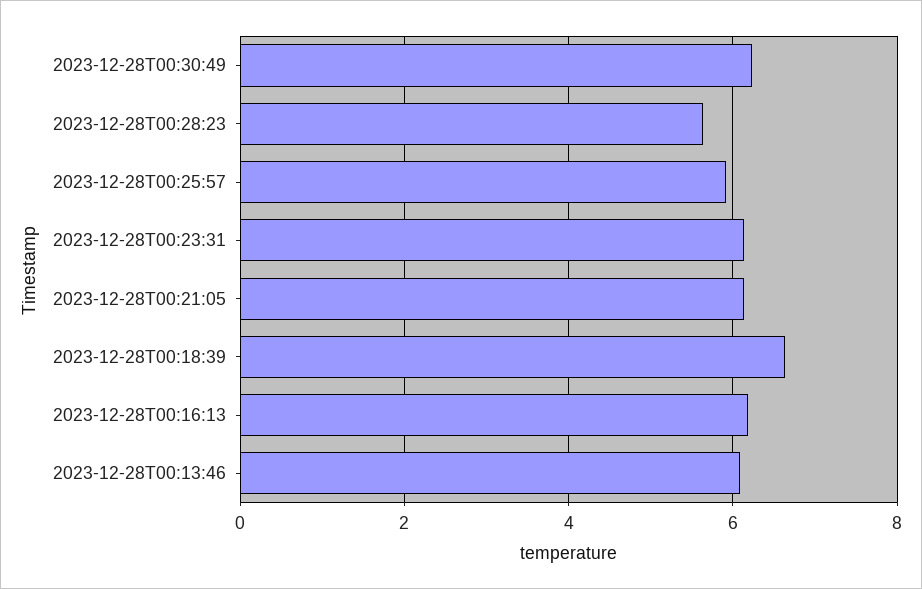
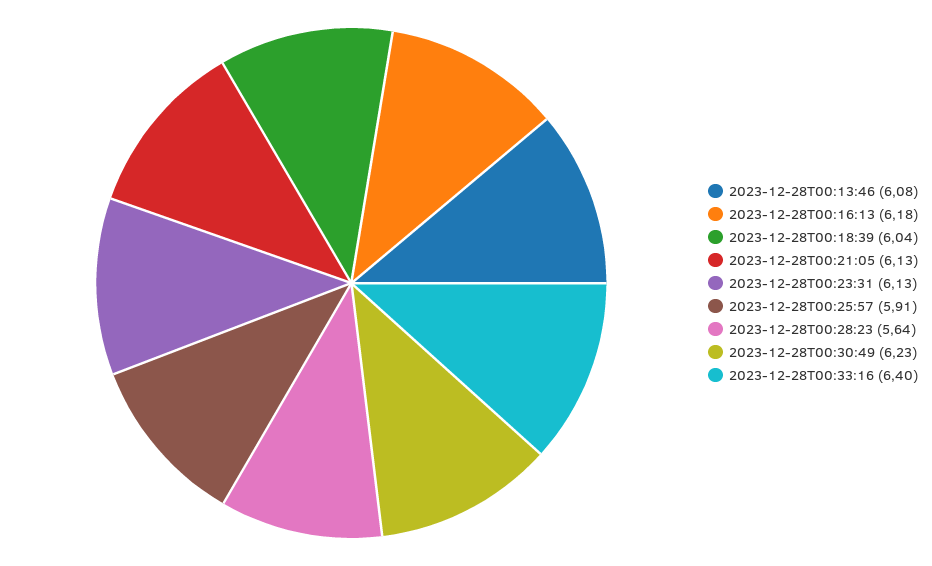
2023-12-28T00:18:39: 6.6 -> 6.04
2023-12-28T00:33:16: none -> 6.4

